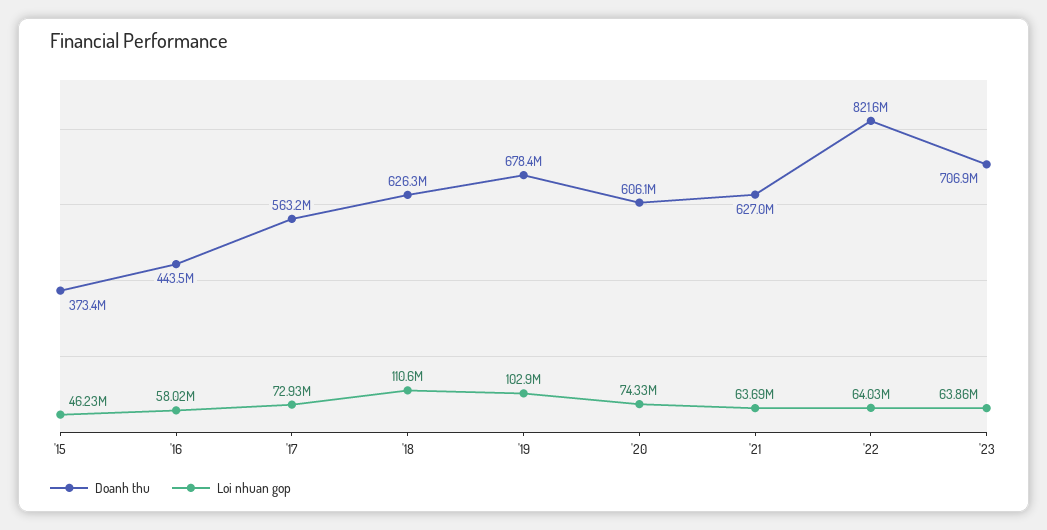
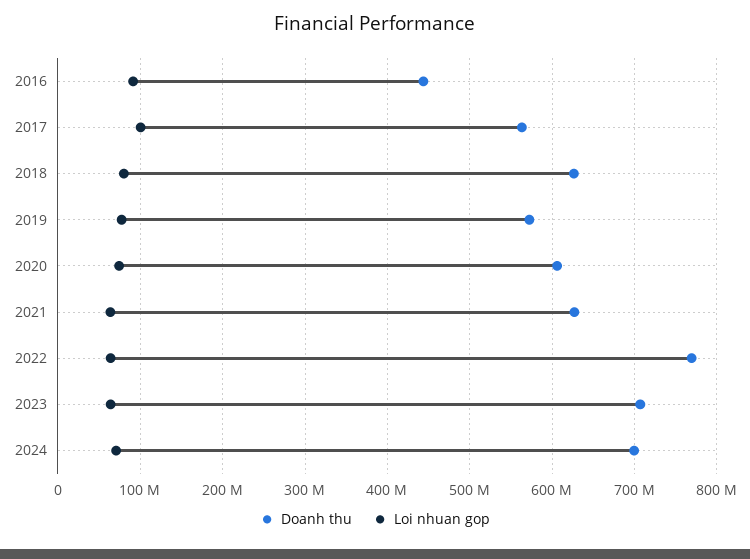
Doanh thu, '15: 373400000 -> none
Loi nhuan gop, '15: 46230000 -> none
Loi nhuan gop, '16: 58020000 -> 90000000
Loi nhuan gop, '17: 72930000 -> 100000000
Loi nhuan gop, '18: 110600000 -> 80000000
Doanh thu, '19: 678400000 -> 570000000
Loi nhuan gop, '19: 102900000 -> 80000000
Doanh thu, '22: 821600000 -> 770000000
Doanh thu, 2024: none -> 700000000
Loi nhuan gop, 2024: none -> 70000000

